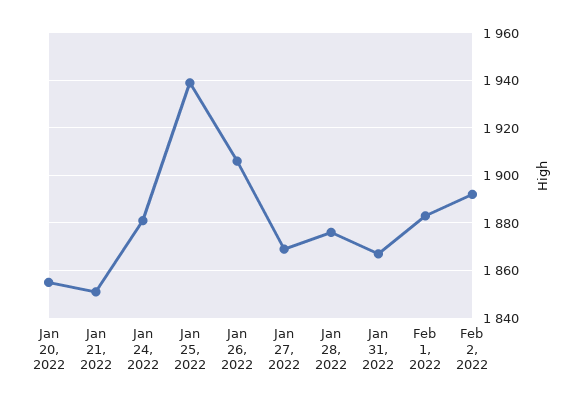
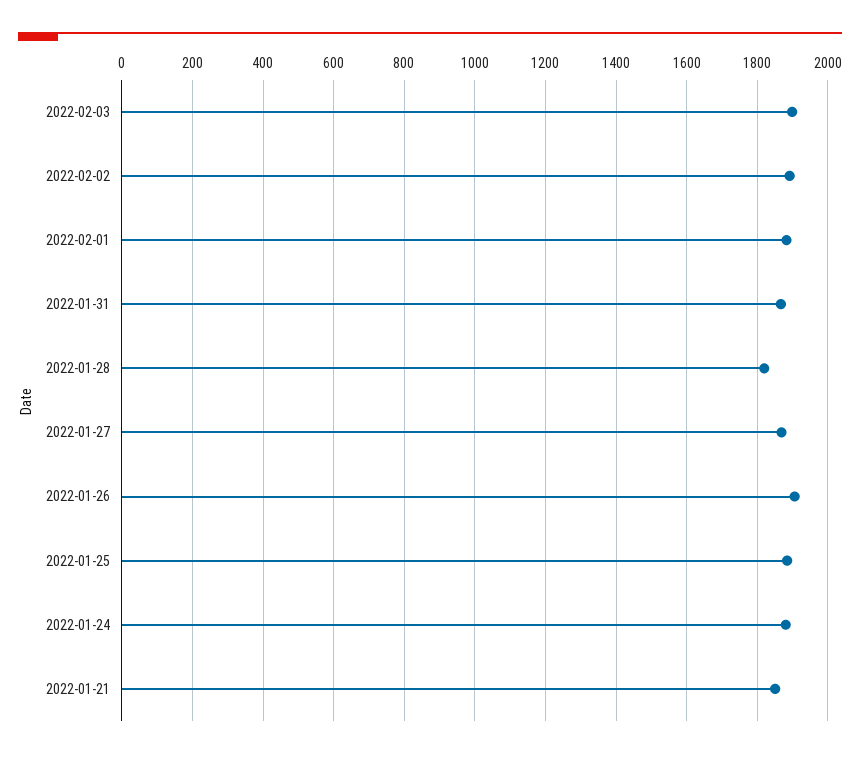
Jan 20, 2022: 1855 -> none
Jan 25, 2022: 1940 -> 1880
Jan 28, 2022: 1875 -> 1820
2022-02-03: none -> 1900

